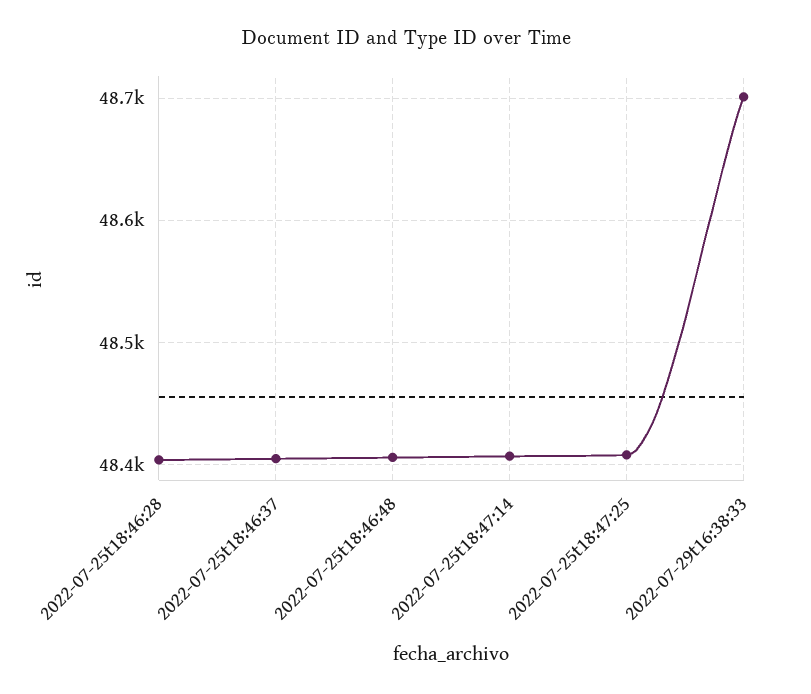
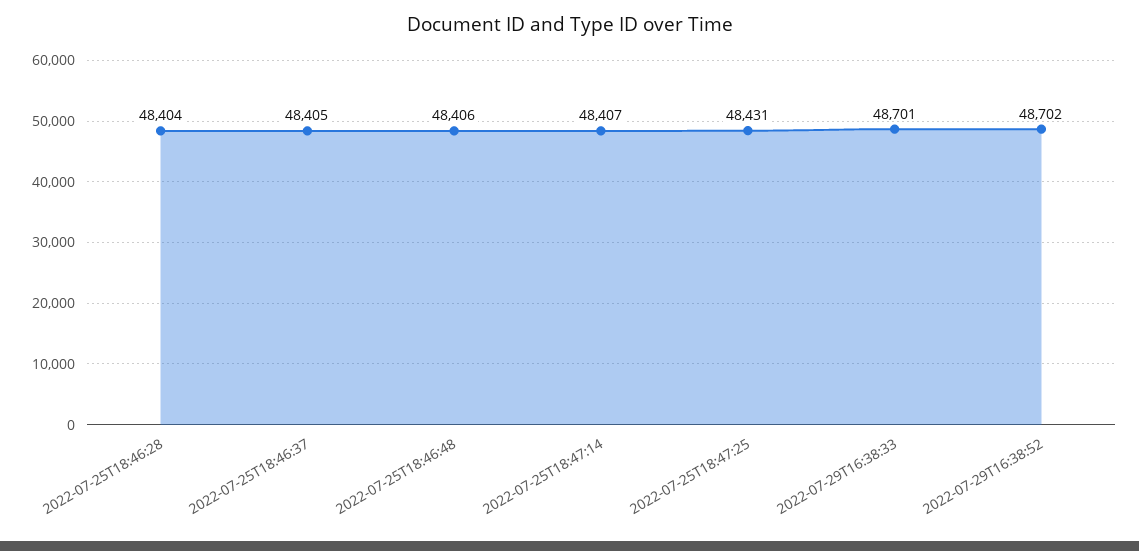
2022-07-25t18:47:25: 48410 -> 48431
2022-07-29T16:38:52: none -> 48702

